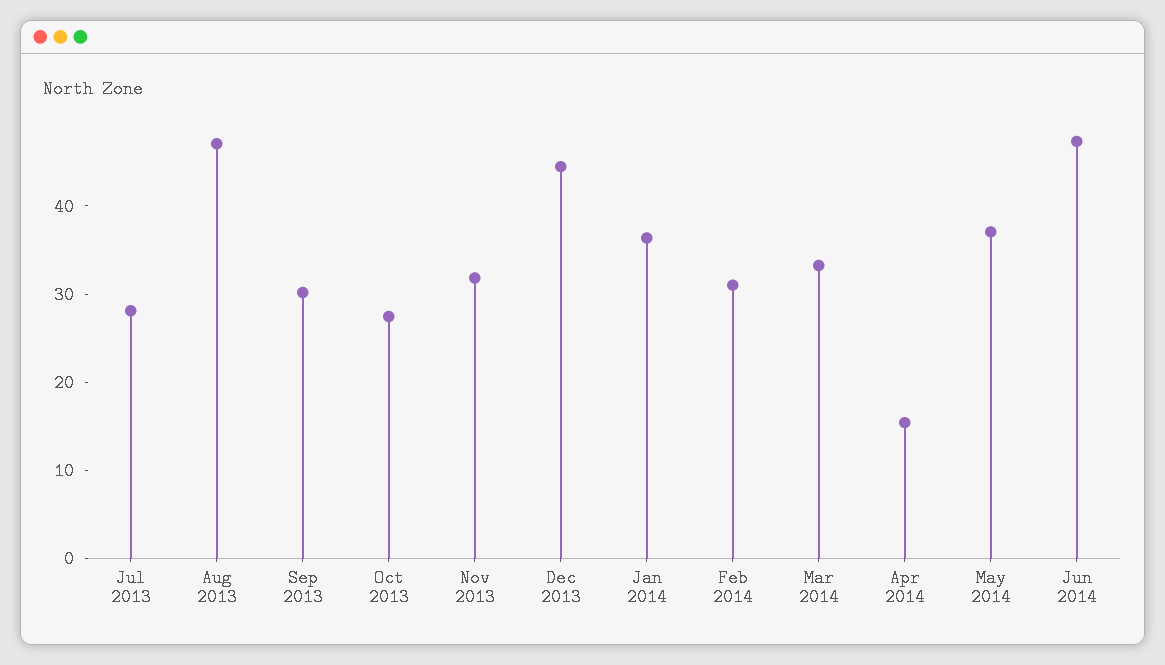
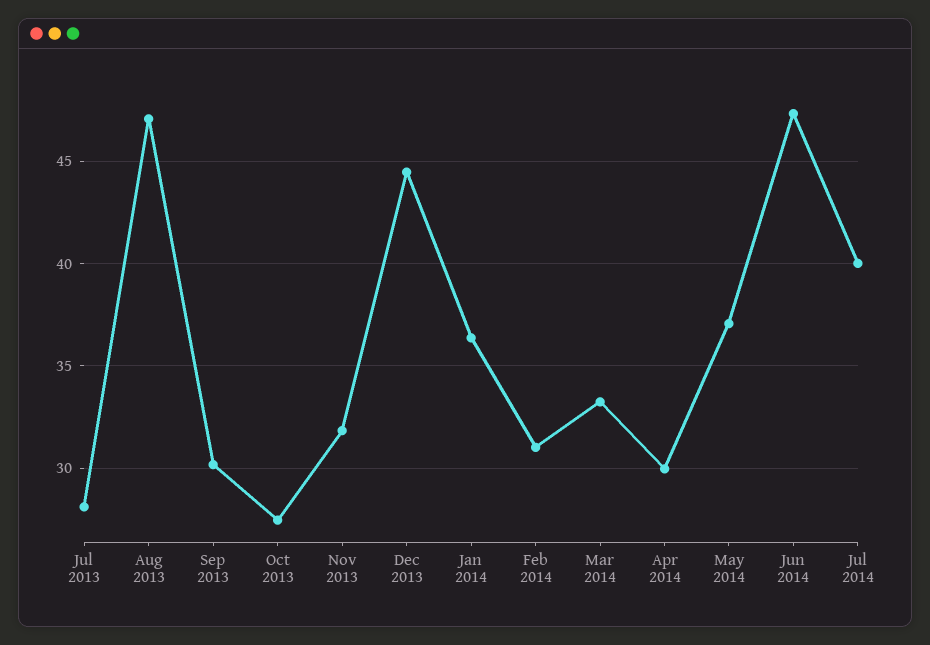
Apr 2014: 16 -> 30
Jul 2014: none -> 40

